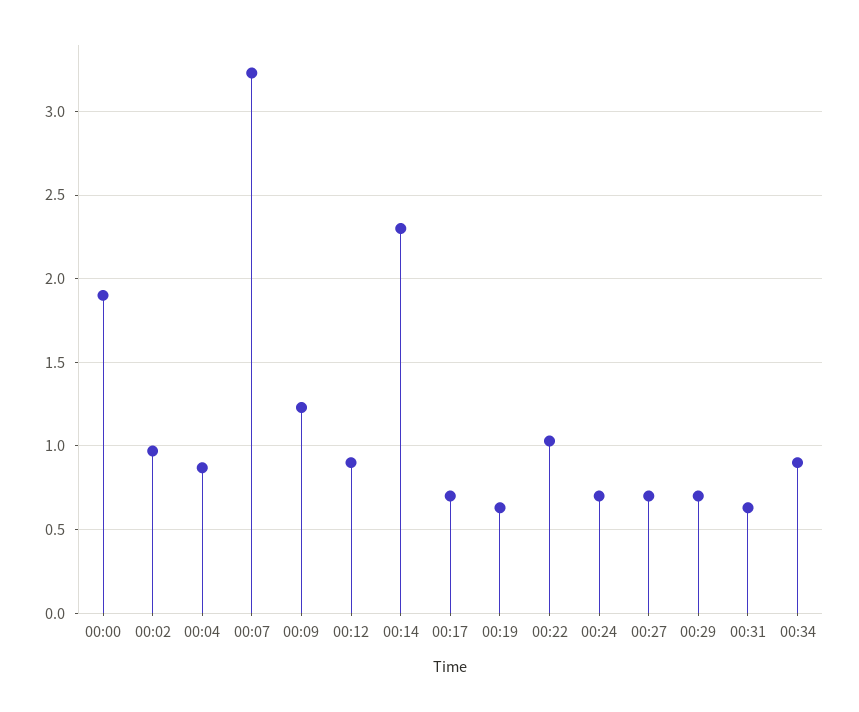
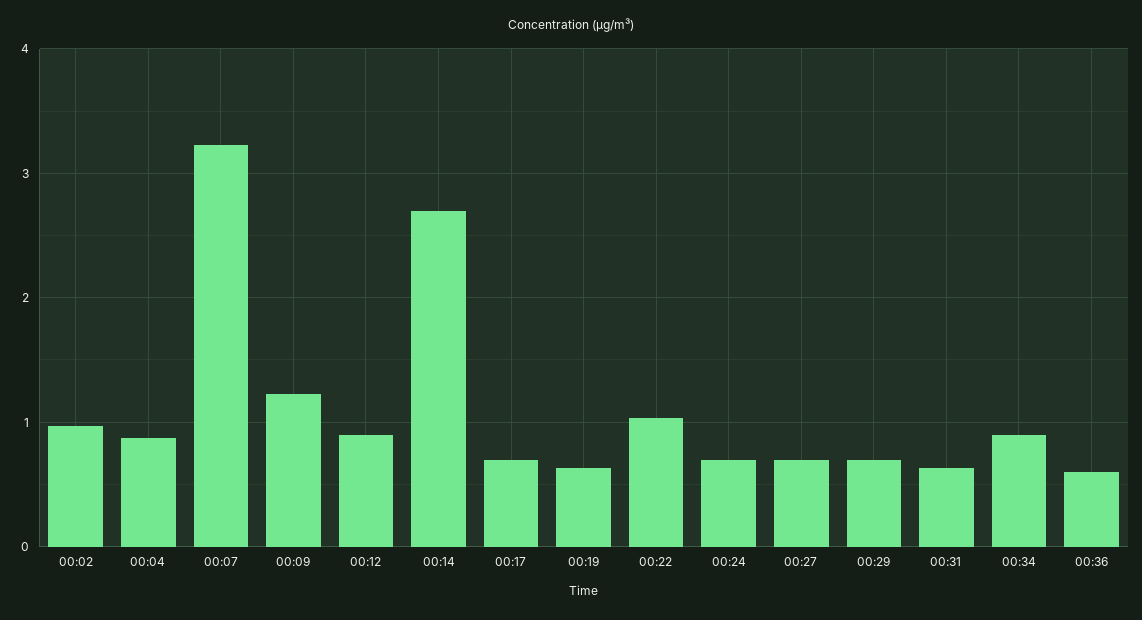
00:00: 1.9 -> none
00:14: 2.3 -> 2.7
00:36: none -> 0.6

